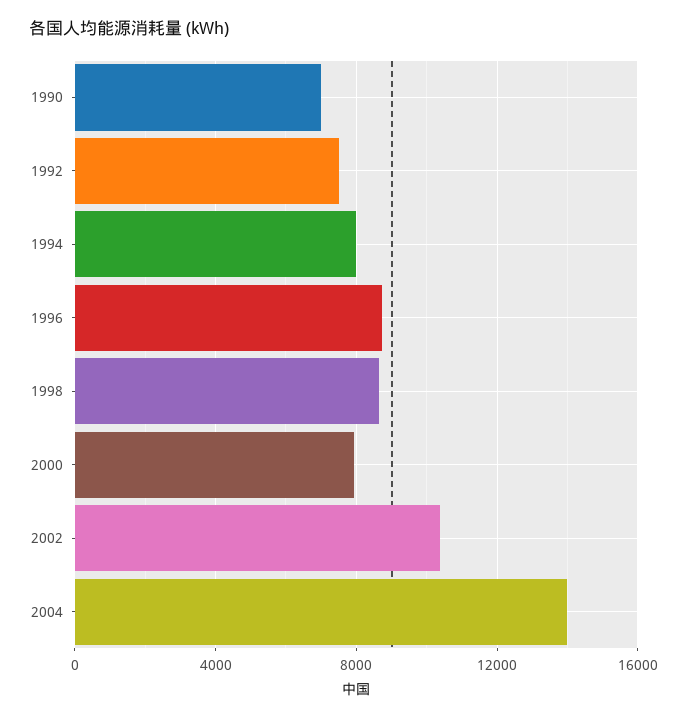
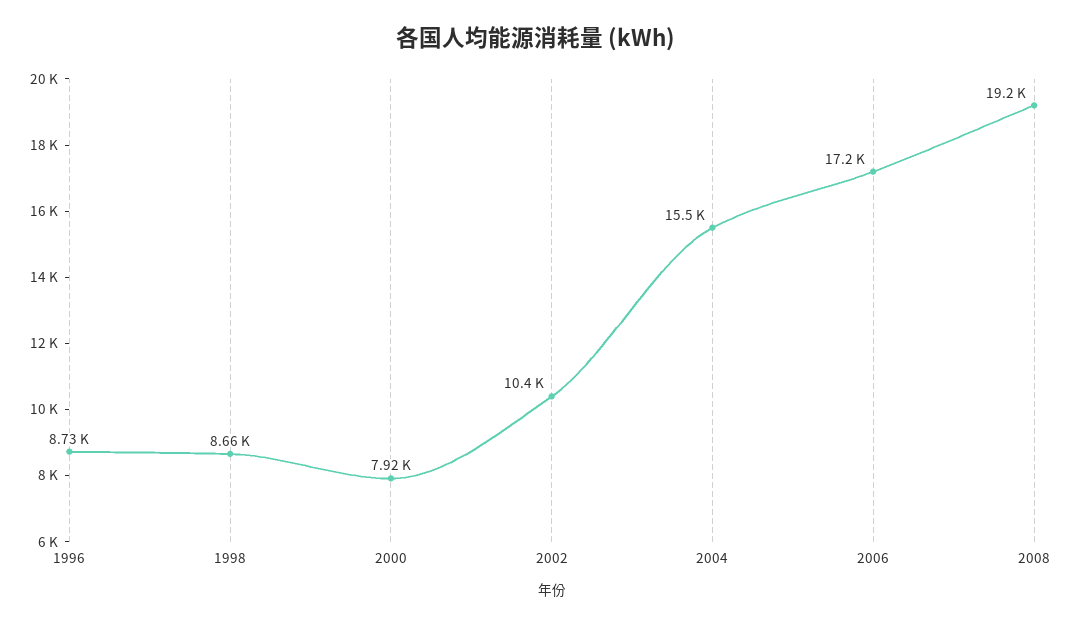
1990: 7000 -> none
1992: 7500 -> none
1994: 8000 -> none
2004: 14000 -> 15500
2006: none -> 17200
2008: none -> 19200

